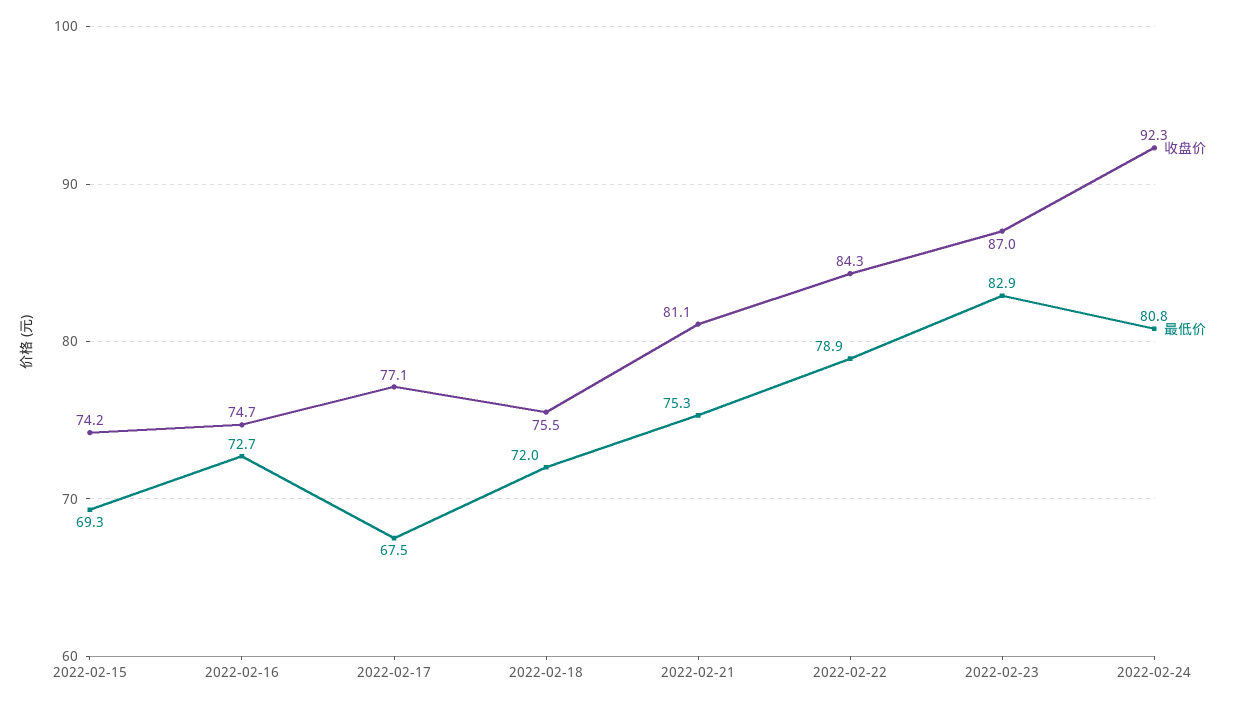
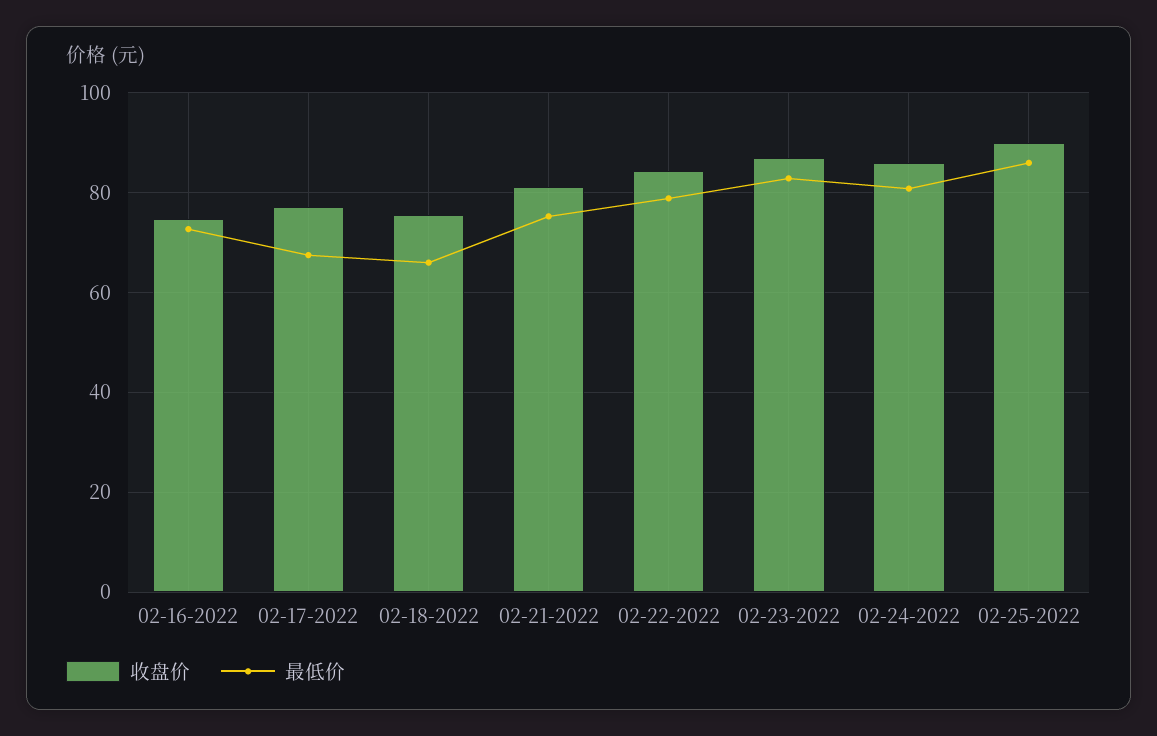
收盘价, 2022-02-15: 74.2 -> none
最低价, 2022-02-15: 69.3 -> none
最低价, 2022-02-18: 72 -> 66
收盘价, 2022-02-24: 92.3 -> 86
收盘价, 02-25-2022: none -> 90
最低价, 02-25-2022: none -> 86

